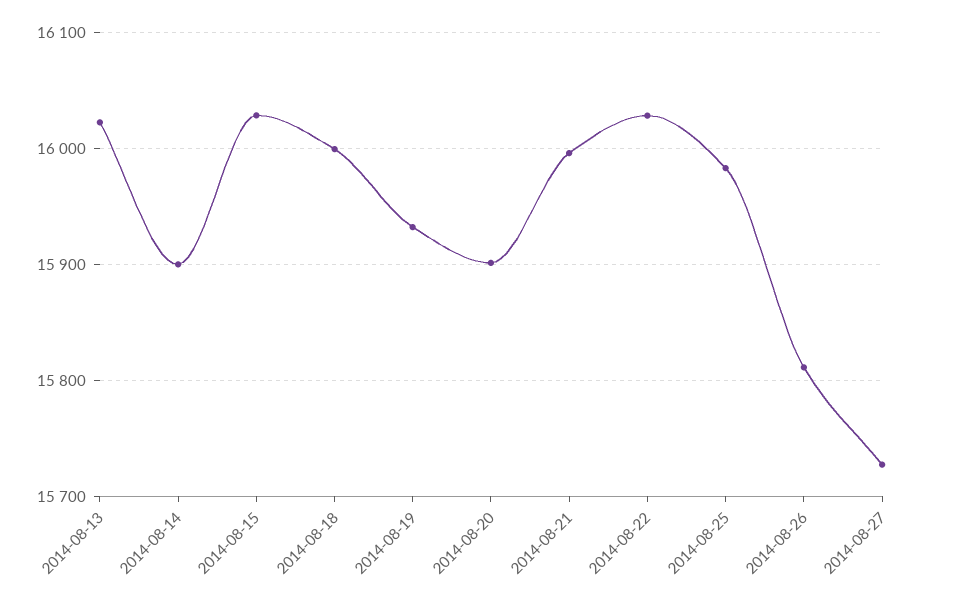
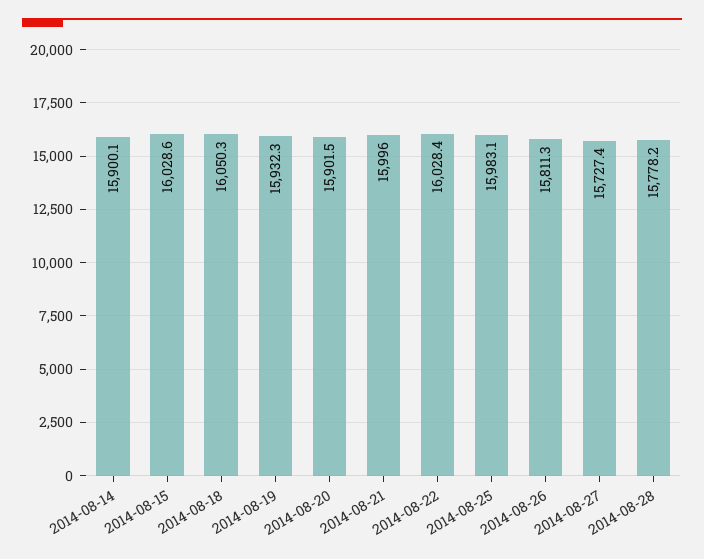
2014-08-13: 16020 -> none
2014-08-18: 16000 -> 16050.3
2014-08-28: none -> 15778.2

